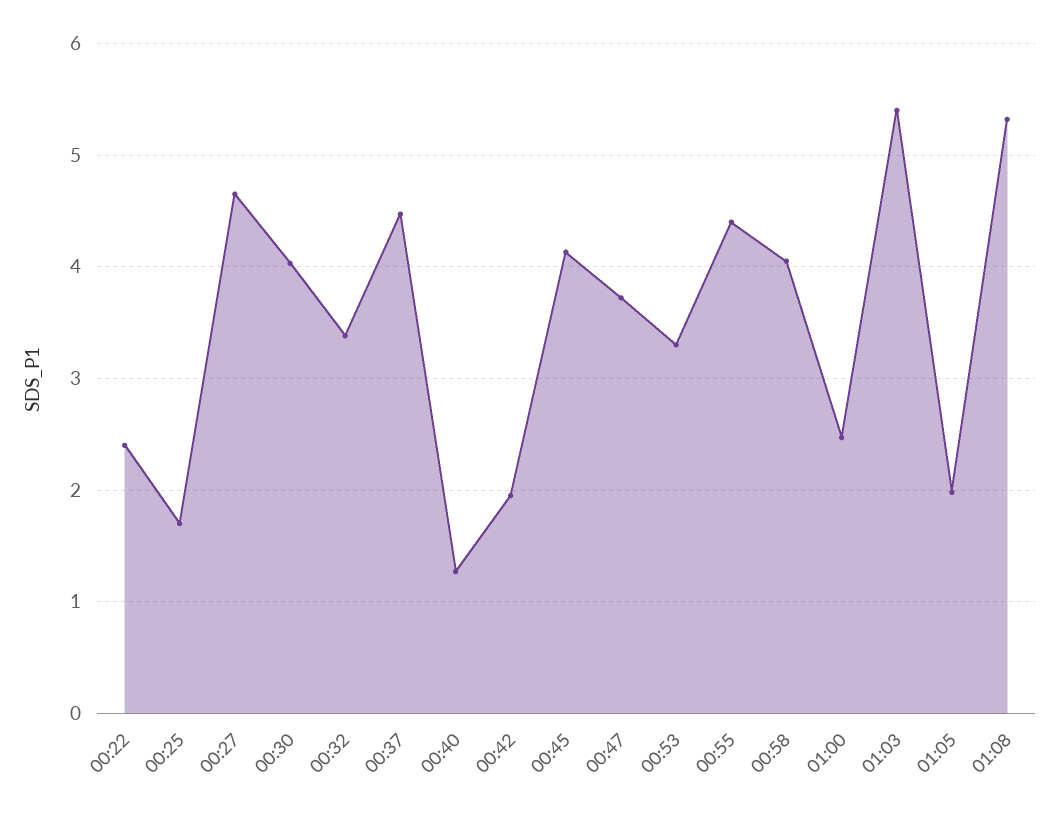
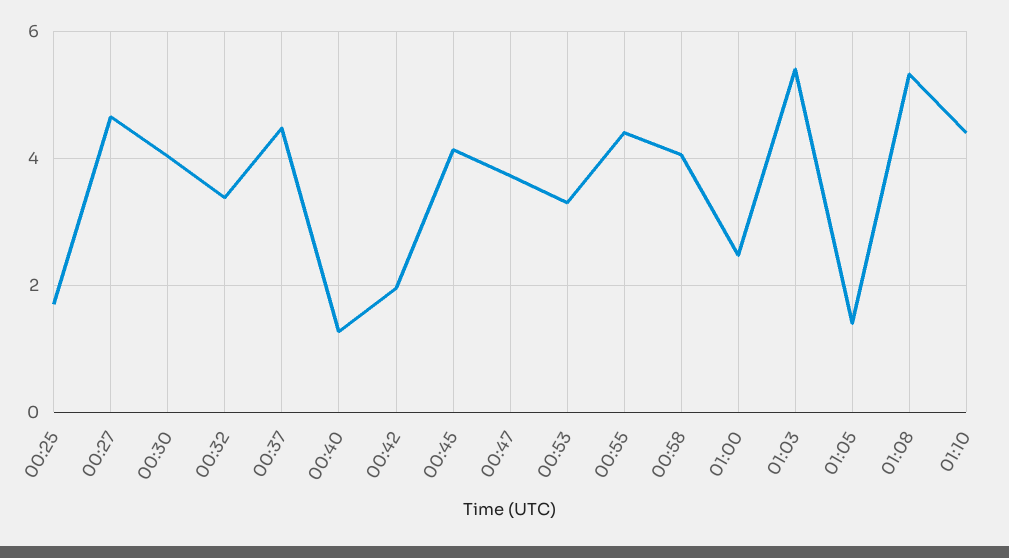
00:22: 2.4 -> none
01:05: 2 -> 1.4
01:10: none -> 4.4

